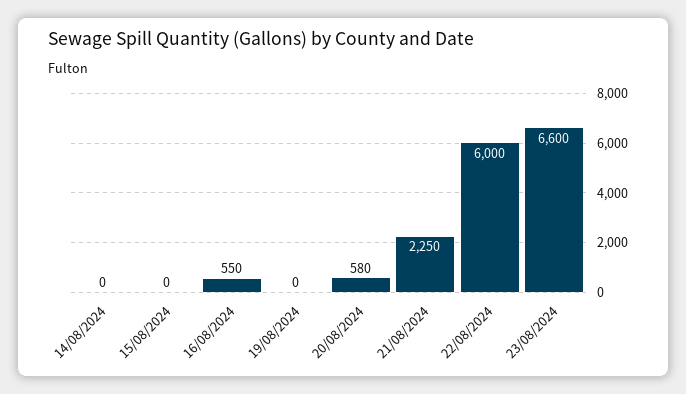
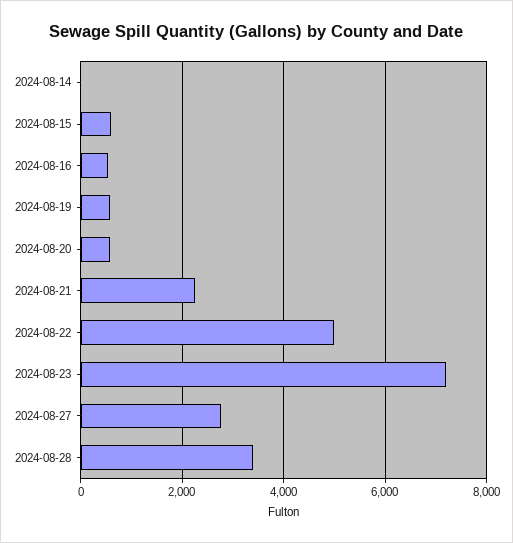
15/08/2024: 0 -> 600
19/08/2024: 0 -> 600
22/08/2024: 6000 -> 5000
23/08/2024: 6600 -> 7200
2024-08-27: none -> 2800
2024-08-28: none -> 3400

